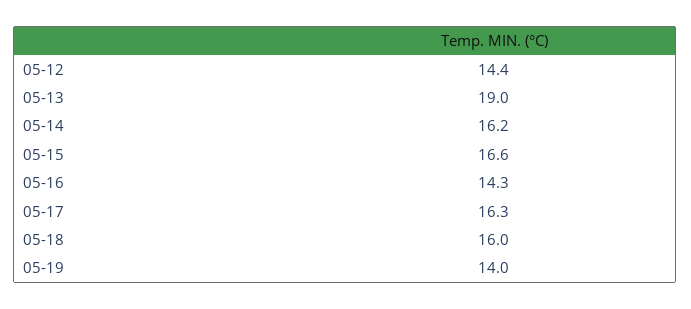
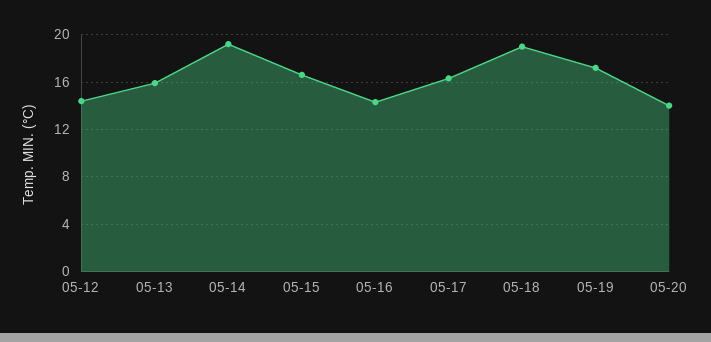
05-13: 19 -> 16
05-14: 16.2 -> 19
05-18: 16 -> 19
05-19: 14 -> 17
05-20: none -> 14

